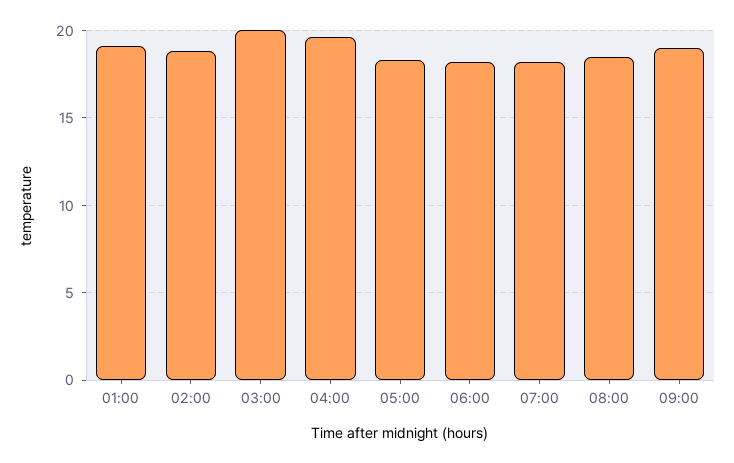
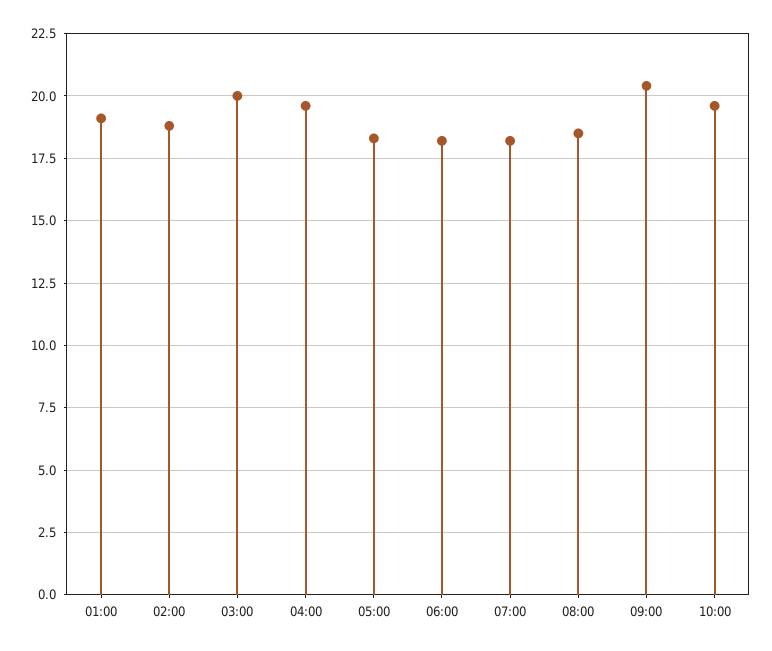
09:00: 19 -> 20.5
10:00: none -> 19.5

